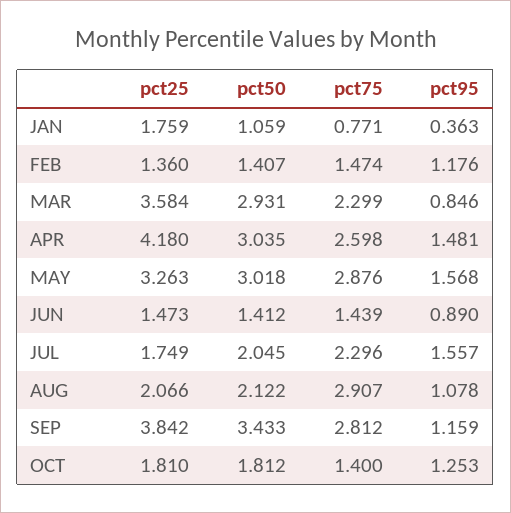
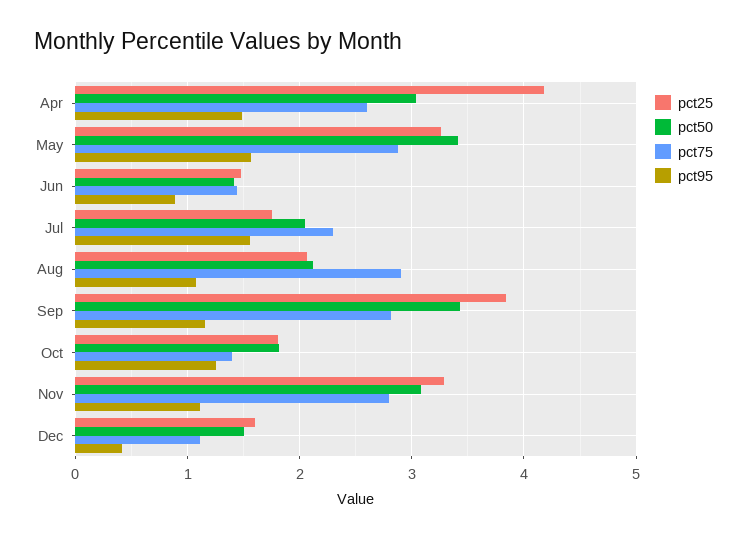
pct25, JAN: 1.759 -> none
pct50, JAN: 1.059 -> none
pct75, JAN: 0.771 -> none
pct95, JAN: 0.363 -> none
pct25, FEB: 1.36 -> none
pct50, FEB: 1.407 -> none
pct75, FEB: 1.474 -> none
pct95, FEB: 1.176 -> none
pct25, MAR: 3.584 -> none
pct50, MAR: 2.931 -> none
pct75, MAR: 2.299 -> none
pct95, MAR: 0.846 -> none
pct50, MAY: 3.018 -> 3.4
pct25, Nov: none -> 3.3
pct50, Nov: none -> 3.1
pct75, Nov: none -> 2.8
pct95, Nov: none -> 1.1
pct25, Dec: none -> 1.6
pct50, Dec: none -> 1.5
pct75, Dec: none -> 1.1
pct95, Dec: none -> 0.4

